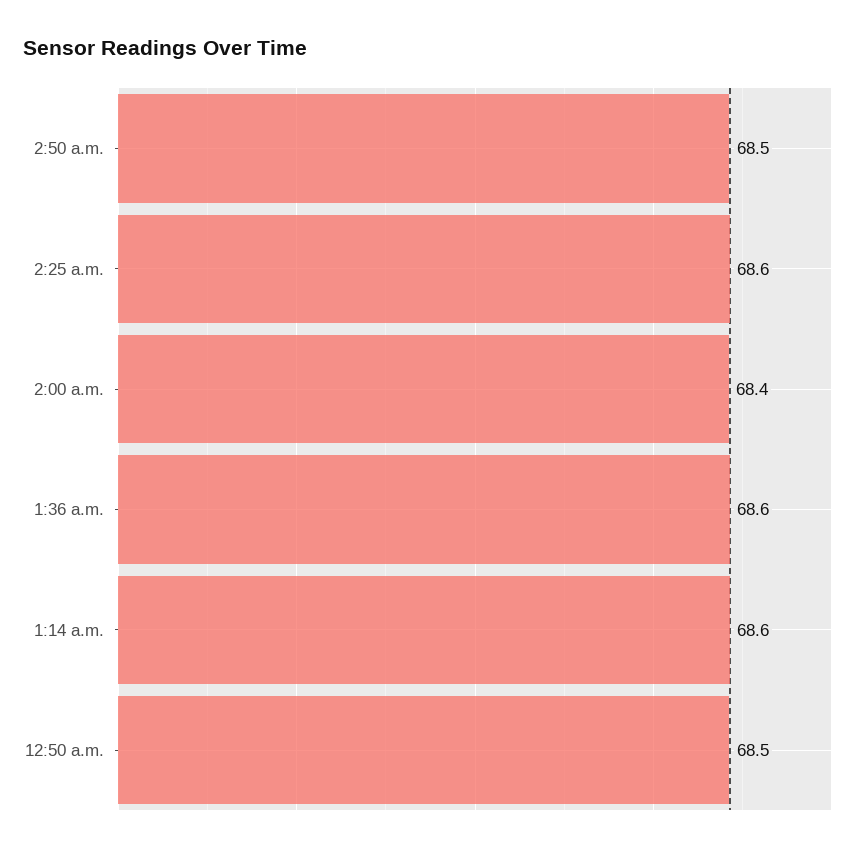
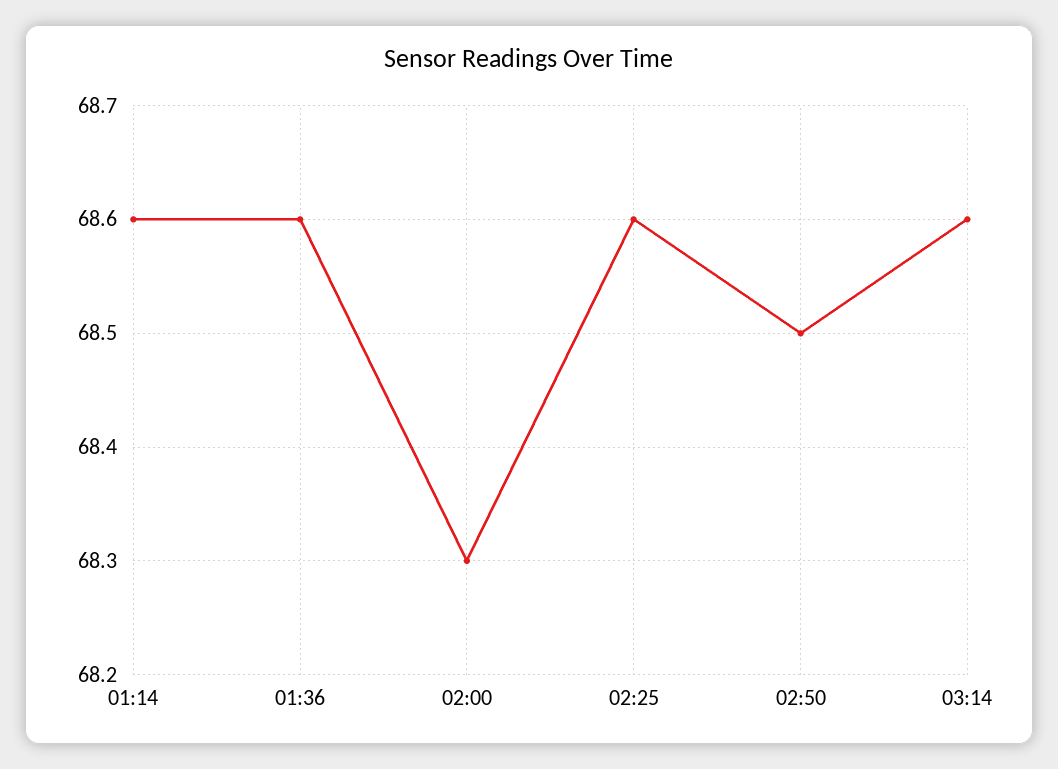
2:00 a.m.: 68.4 -> 68.3
12:50 a.m.: 68.5 -> none
03:14: none -> 68.6

